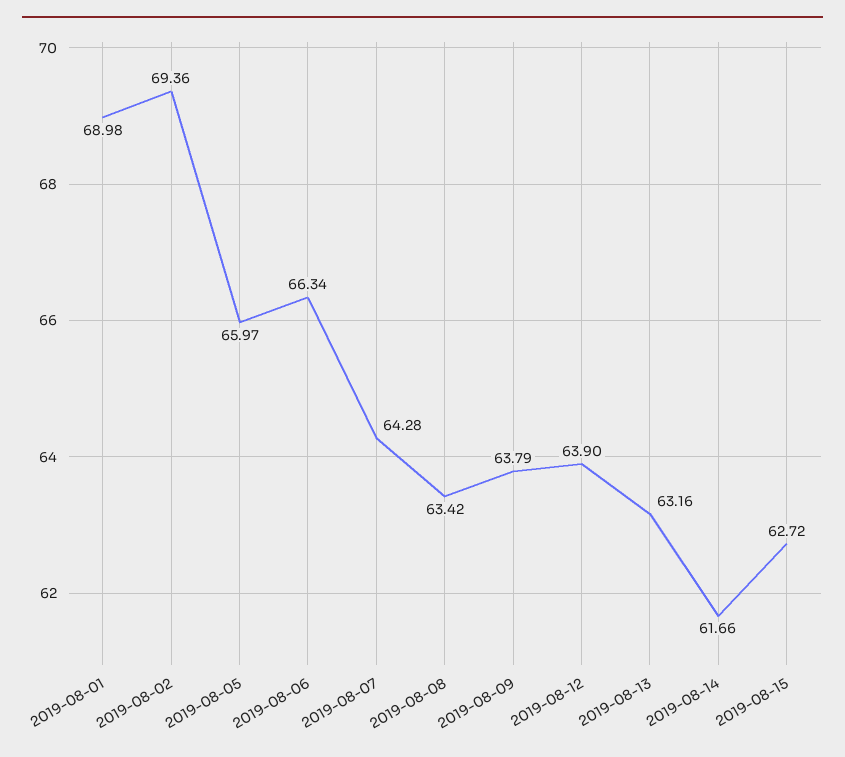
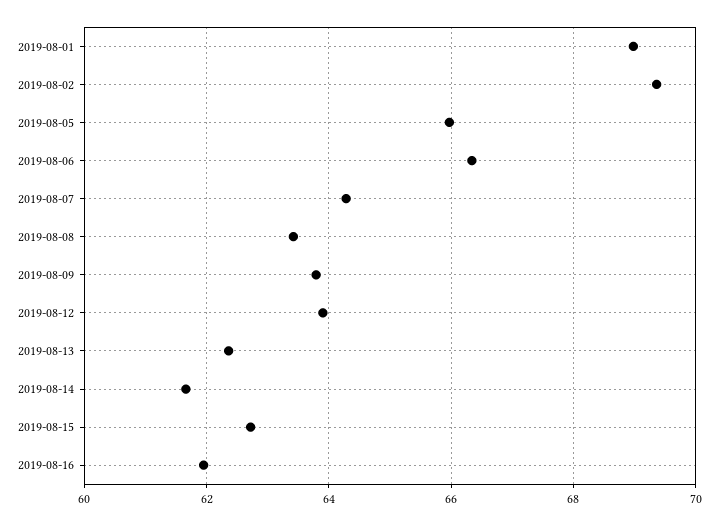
2019-08-13: 63.16 -> 62.4
2019-08-16: none -> 62

